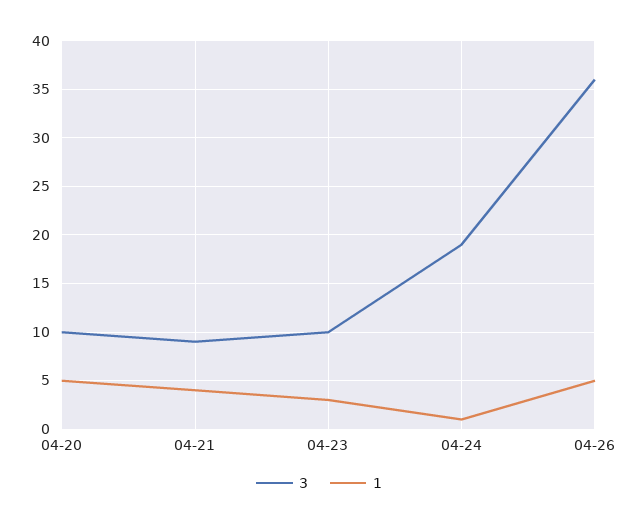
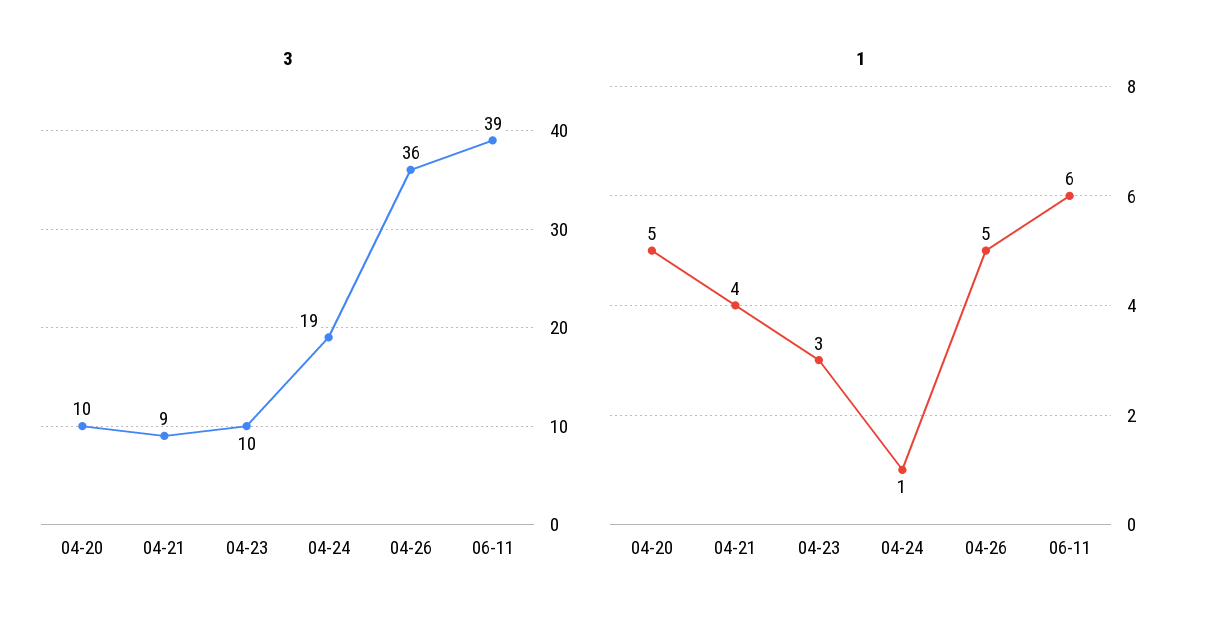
3, 06-11: none -> 39
1, 06-11: none -> 6

